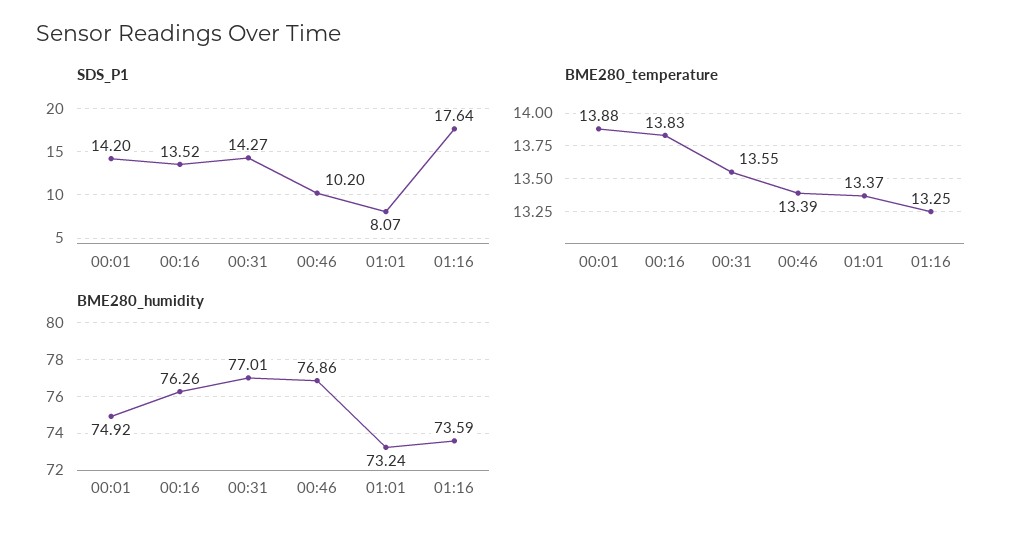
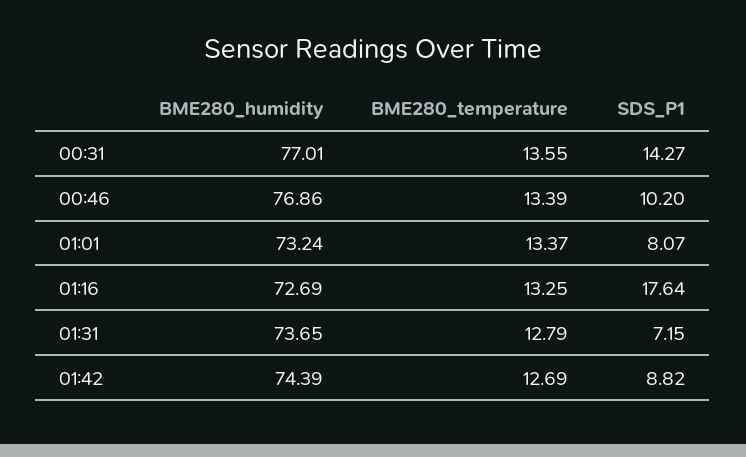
SDS_P1, 00:01: 14.2 -> none
SDS_P1, 00:16: 13.52 -> none
BME280_temperature, 00:01: 13.88 -> none
BME280_temperature, 00:16: 13.83 -> none
BME280_humidity, 00:01: 74.92 -> none
BME280_humidity, 00:16: 76.26 -> none
BME280_humidity, 01:16: 73.59 -> 72.69
BME280_humidity, 01:31: none -> 73.65
BME280_temperature, 01:31: none -> 12.79
SDS_P1, 01:31: none -> 7.15
BME280_humidity, 01:42: none -> 74.39
BME280_temperature, 01:42: none -> 12.69
SDS_P1, 01:42: none -> 8.82

